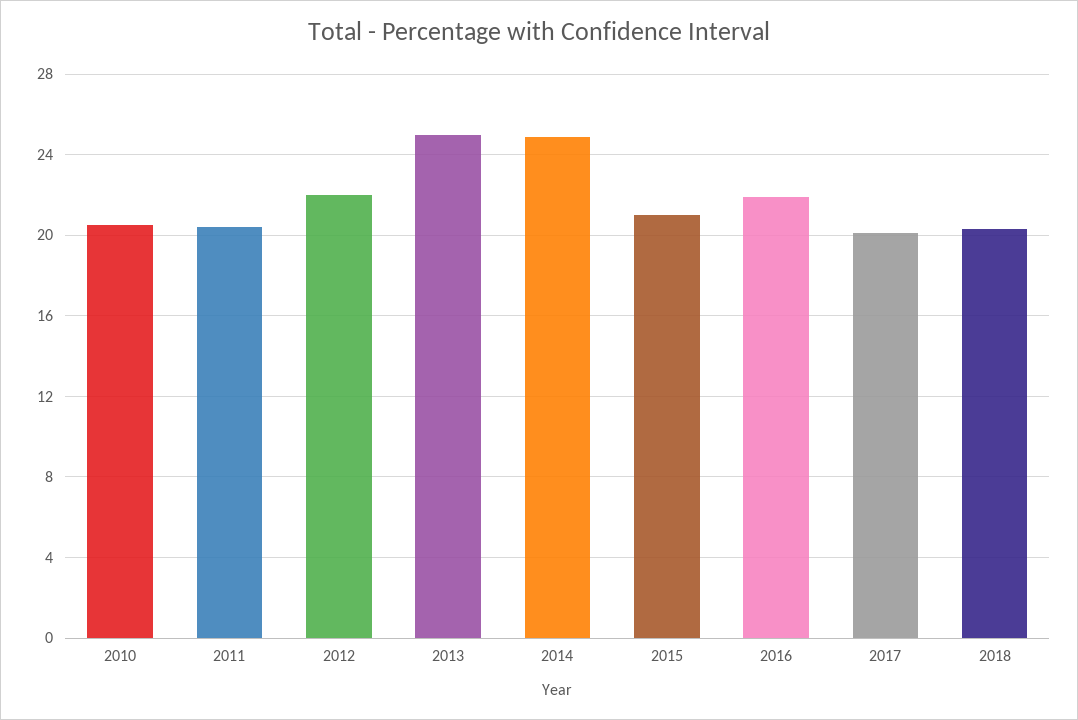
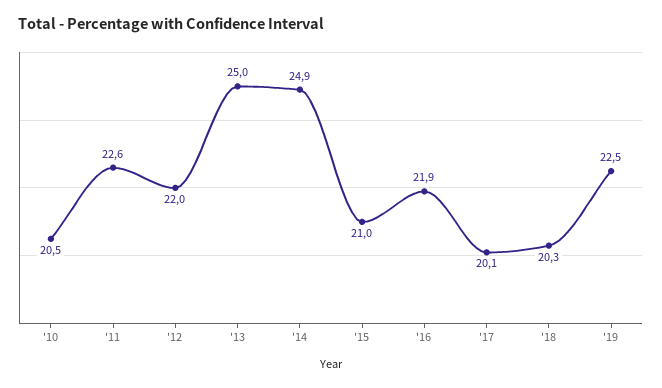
2011: 20.5 -> 22.6
'19: none -> 22.5

